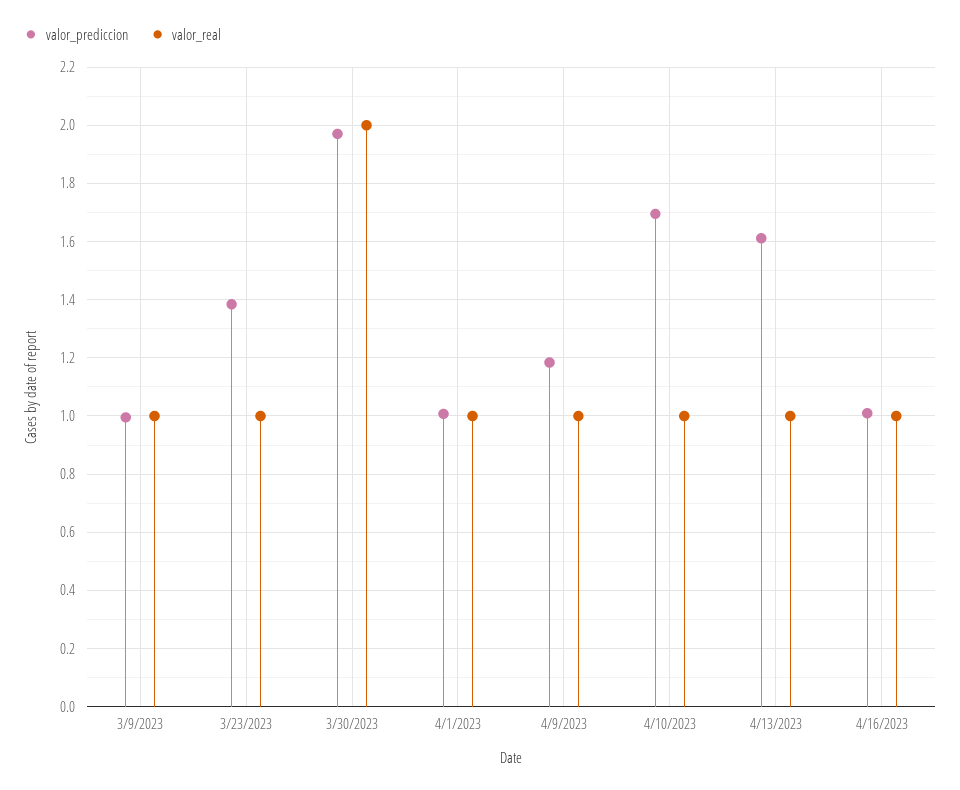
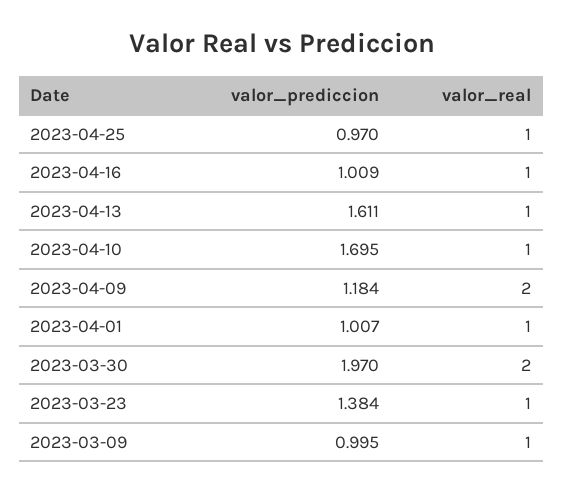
valor_real, 4/9/2023: 1 -> 2
valor_prediccion, 2023-04-25: none -> 0.97
valor_real, 2023-04-25: none -> 1

